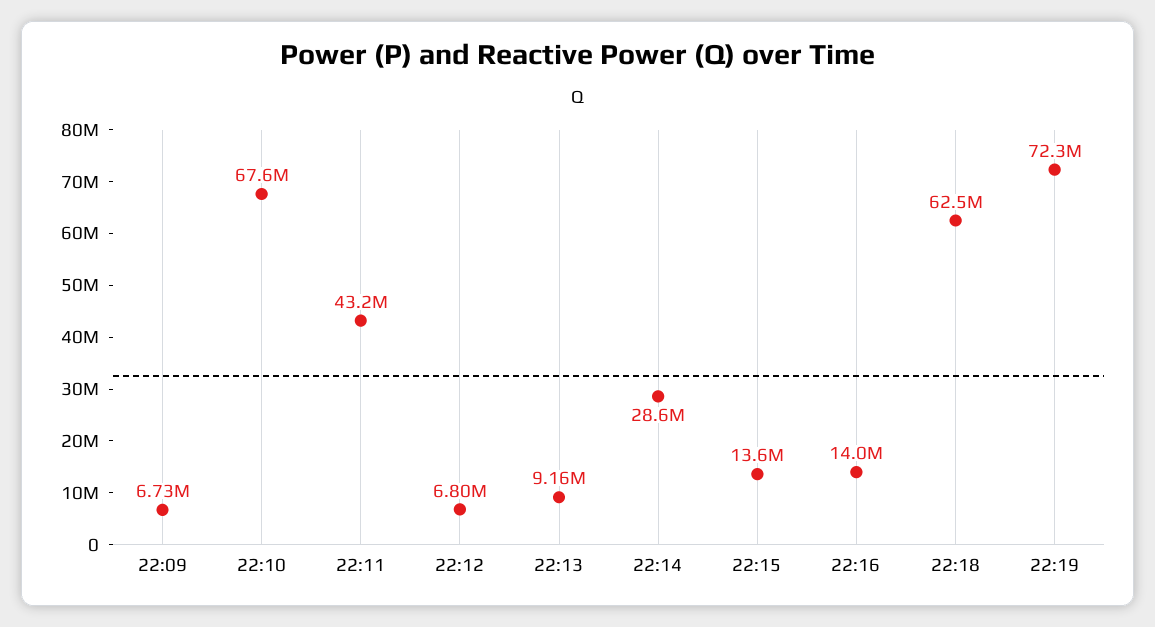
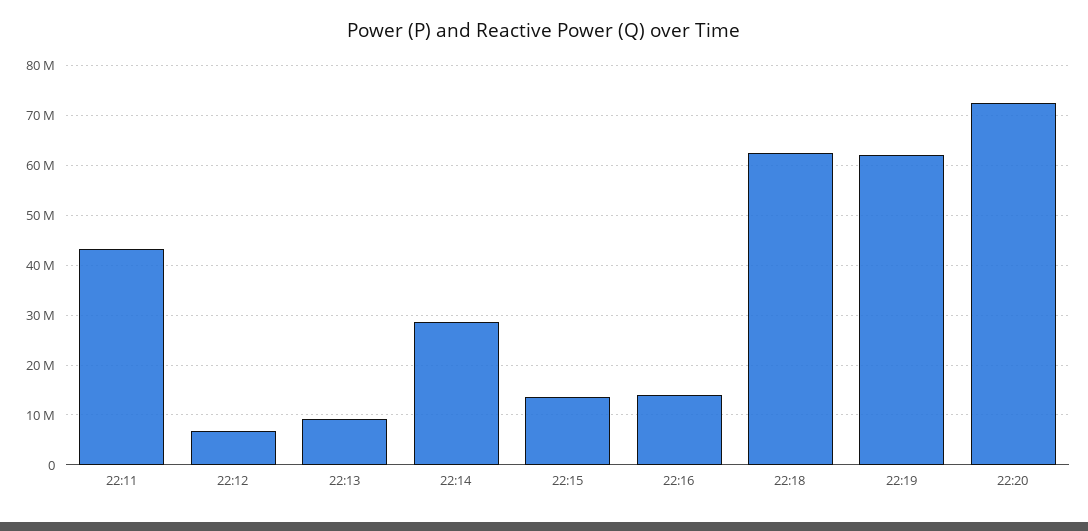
22:09: 6730000 -> none
22:10: 67600000 -> none
22:19: 72300000 -> 62000000
22:20: none -> 72000000

